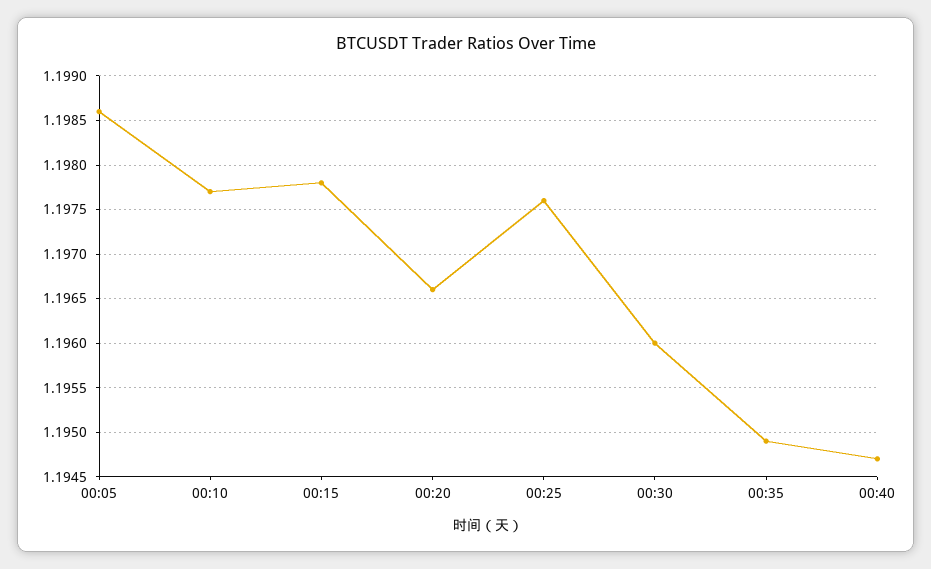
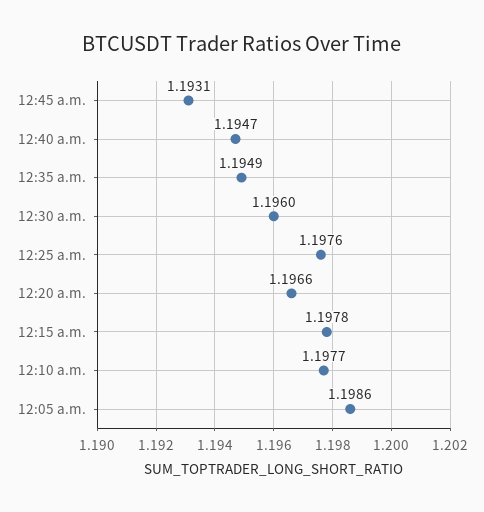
12:45 a.m.: none -> 1.1931

